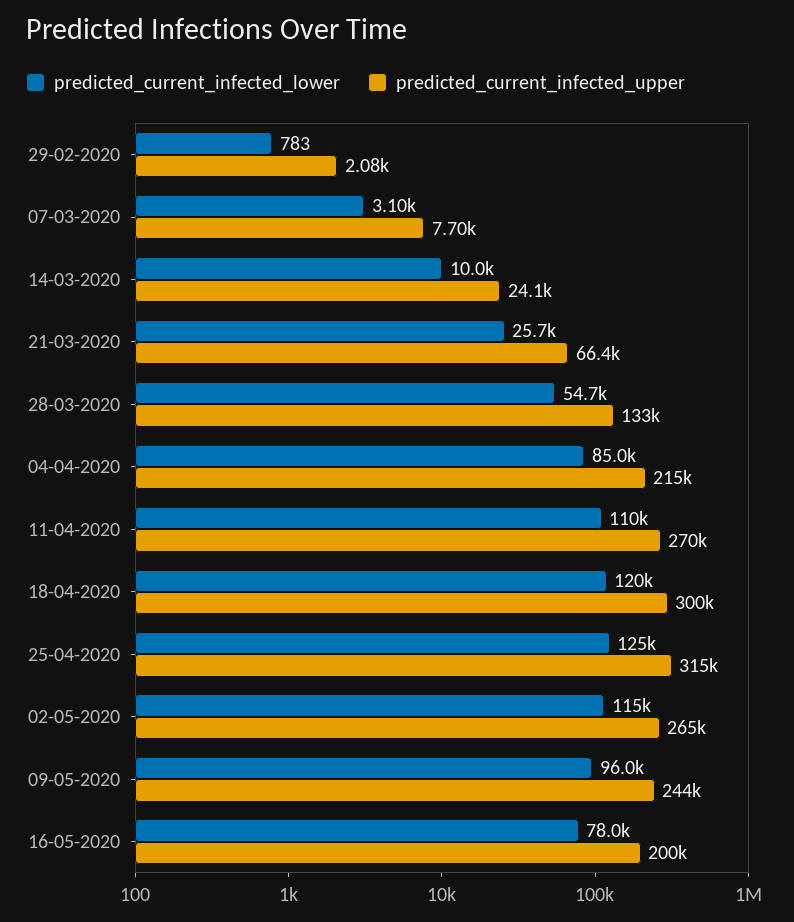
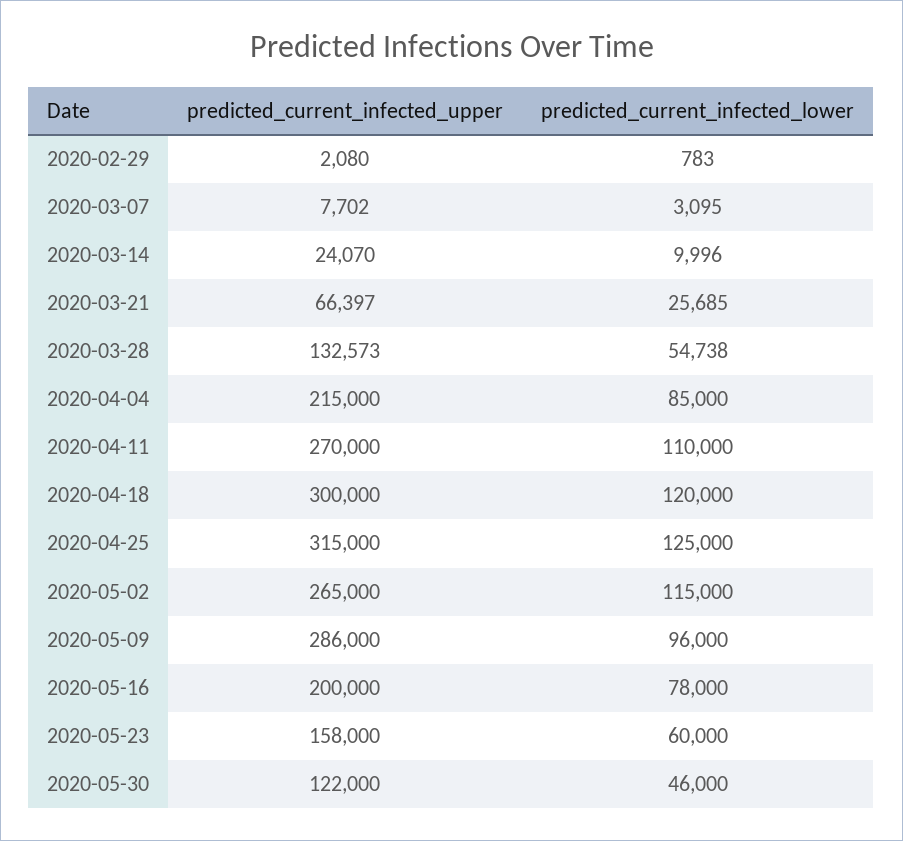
predicted_current_infected_upper, 09-05-2020: 244000 -> 286000
predicted_current_infected_upper, 2020-05-23: none -> 158000
predicted_current_infected_lower, 2020-05-23: none -> 60000
predicted_current_infected_upper, 2020-05-30: none -> 122000
predicted_current_infected_lower, 2020-05-30: none -> 46000

